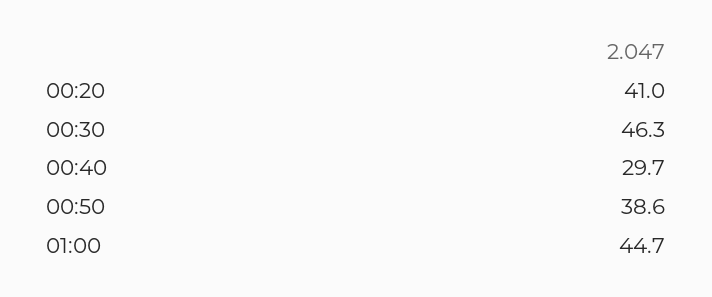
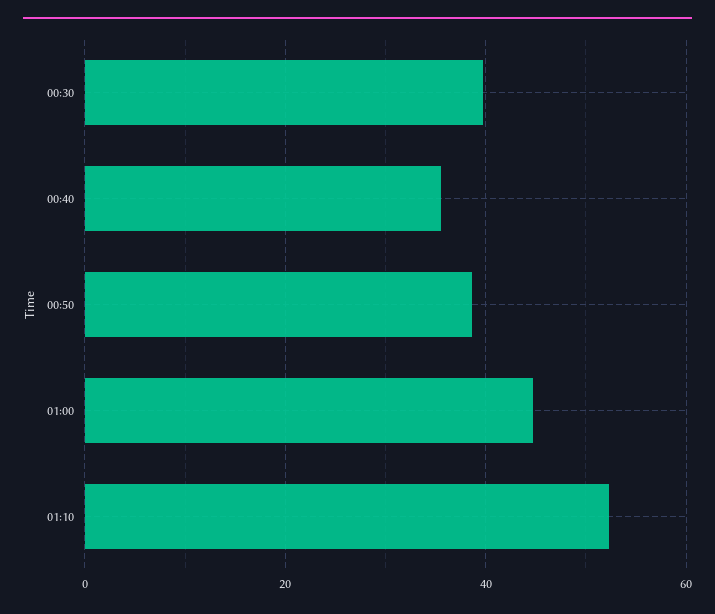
00:20: 41 -> none
00:30: 46.3 -> 40
00:40: 29.7 -> 36
01:10: none -> 52

